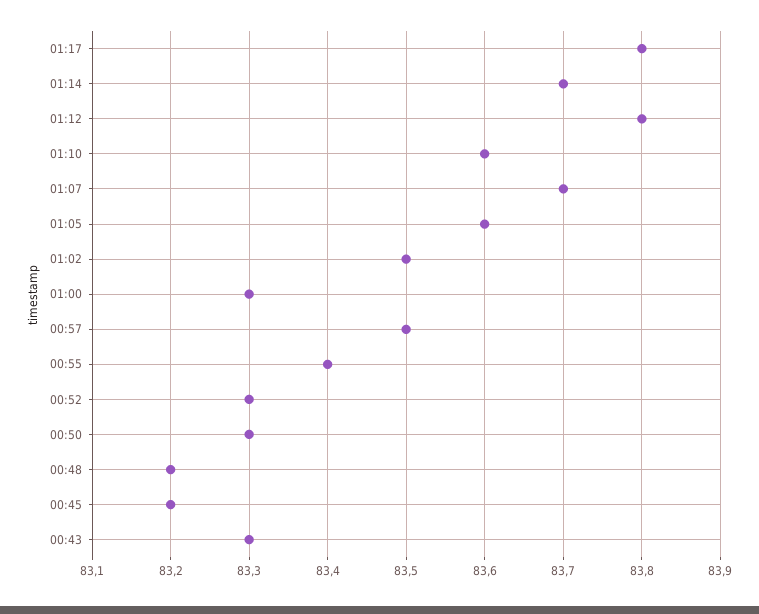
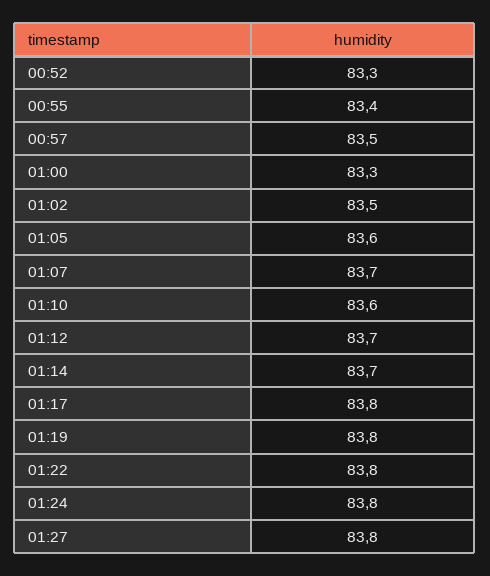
01:12: 83.8 -> 83.7
00:50: 83.3 -> none
00:48: 83.2 -> none
00:45: 83.2 -> none
00:43: 83.3 -> none
01:19: none -> 83.8
01:22: none -> 83.8
01:24: none -> 83.8
01:27: none -> 83.8

